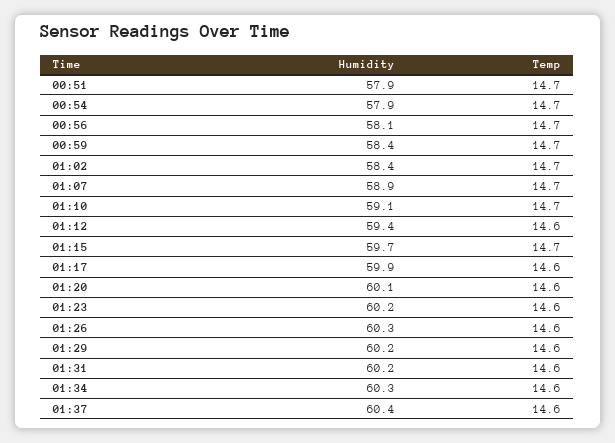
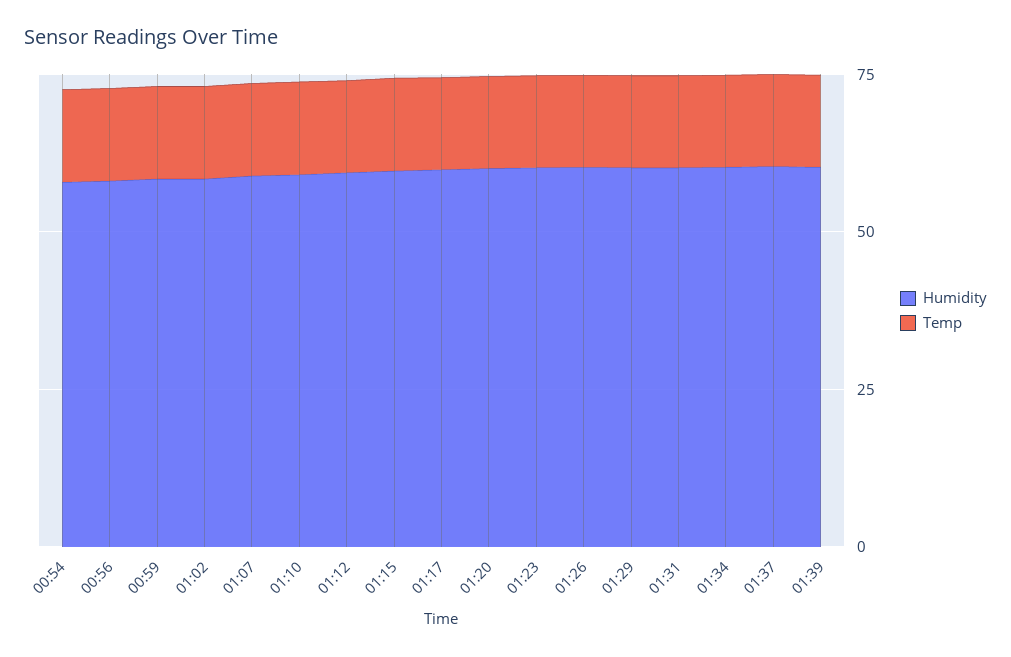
Humidity, 00:51: 57.9 -> none
Temp, 00:51: 14.7 -> none
Humidity, 01:39: none -> 60
Temp, 01:39: none -> 15

